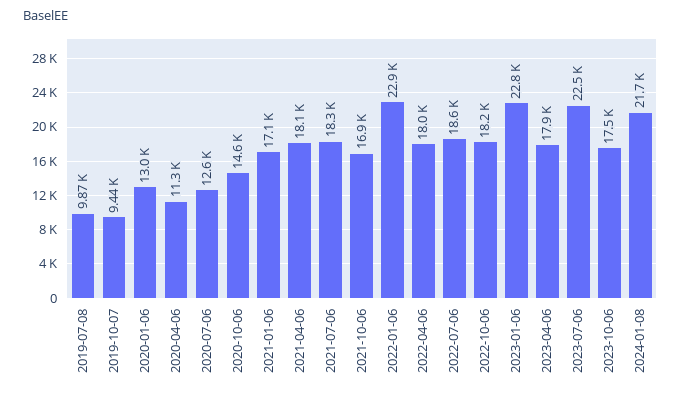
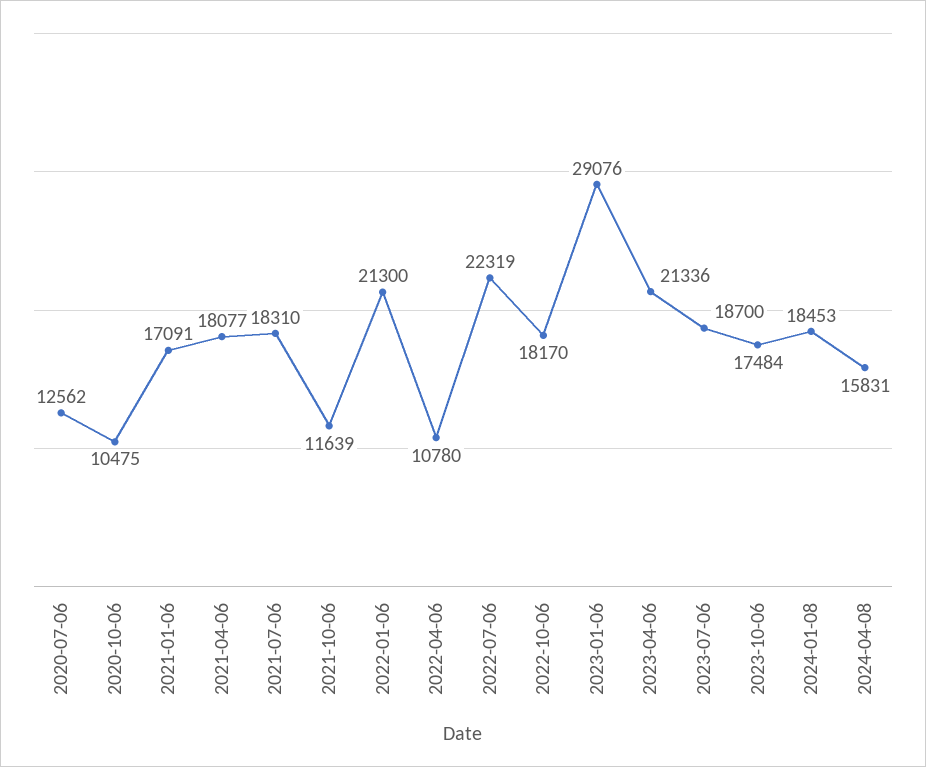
2019-07-08: 9870 -> none
2019-10-07: 9440 -> none
2020-01-06: 13000 -> none
2020-04-06: 11300 -> none
2020-10-06: 14600 -> 10475
2021-10-06: 16900 -> 11639
2022-01-06: 22900 -> 21300
2022-04-06: 18000 -> 10780
2022-07-06: 18600 -> 22319
2023-01-06: 22800 -> 29076
2023-04-06: 17900 -> 21336
2023-07-06: 22500 -> 18700
2024-01-08: 21700 -> 18453
2024-04-08: none -> 15831

